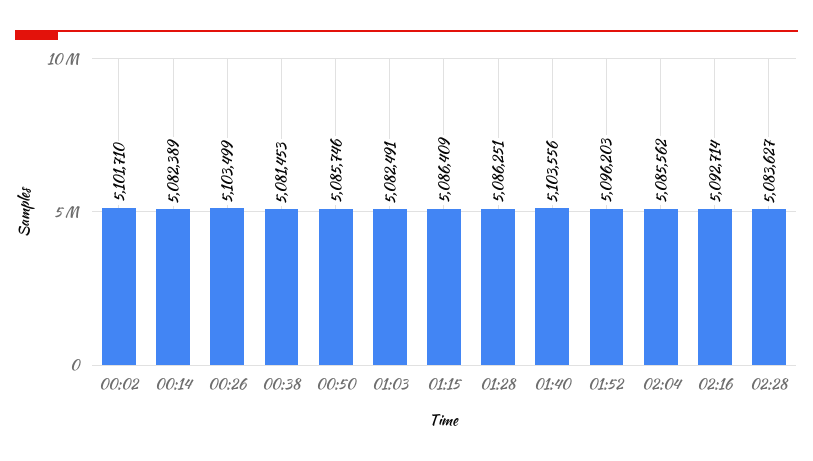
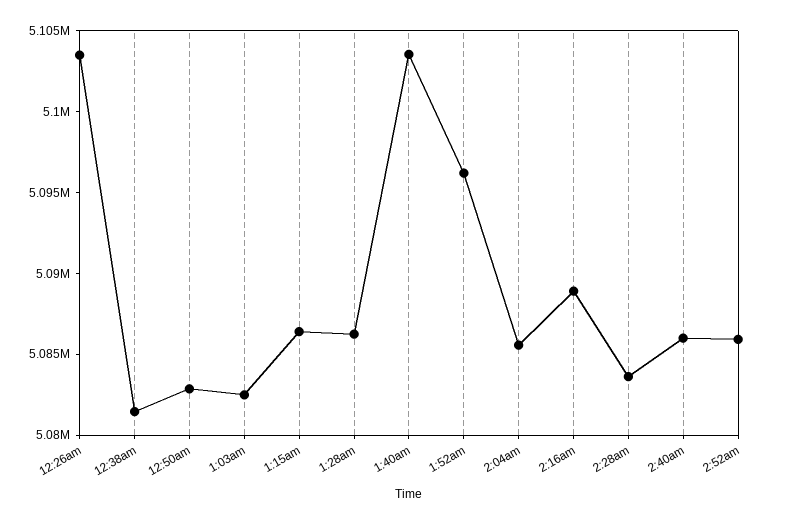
00:02: 5101710 -> none
00:14: 5082389 -> none
00:50: 5085746 -> 5083000
02:16: 5092714 -> 5089000
2:40am: none -> 5086000
2:52am: none -> 5086000

